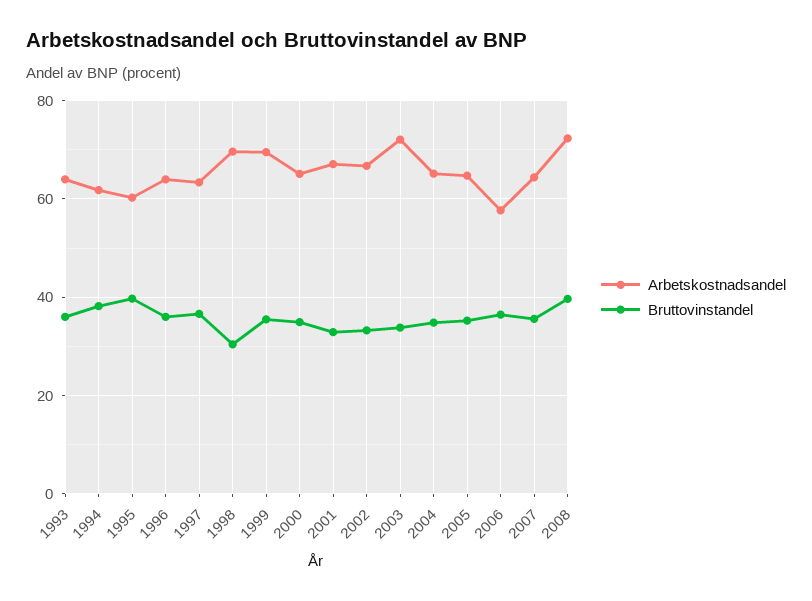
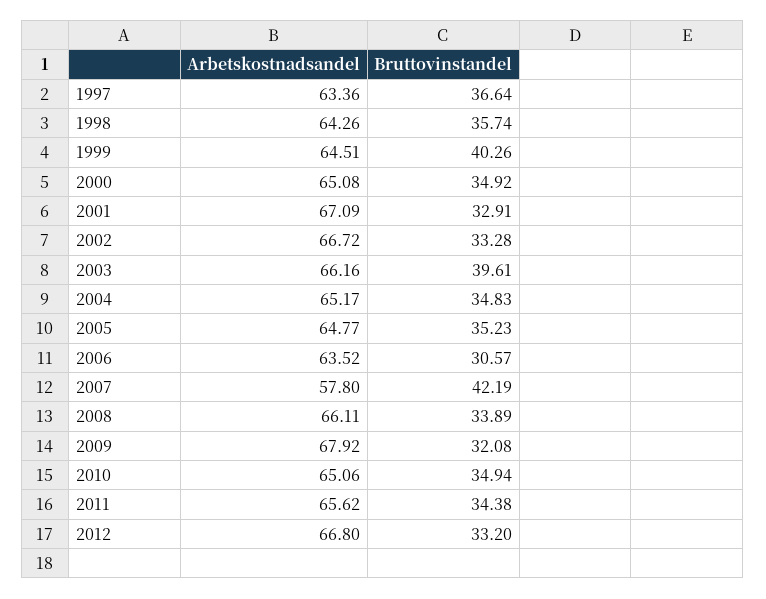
Arbetskostnadsandel, 1993: 64 -> none
Bruttovinstandel, 1993: 36 -> none
Arbetskostnadsandel, 1994: 62 -> none
Bruttovinstandel, 1994: 38 -> none
Arbetskostnadsandel, 1995: 60 -> none
Bruttovinstandel, 1995: 40 -> none
Arbetskostnadsandel, 1996: 64 -> none
Bruttovinstandel, 1996: 36 -> none
Arbetskostnadsandel, 1998: 70 -> 64.26
Bruttovinstandel, 1998: 30 -> 35.74
Arbetskostnadsandel, 1999: 70 -> 64.51
Bruttovinstandel, 1999: 36 -> 40.26
Arbetskostnadsandel, 2003: 72 -> 66.16
Bruttovinstandel, 2003: 34 -> 39.61
Arbetskostnadsandel, 2006: 58 -> 63.52
Bruttovinstandel, 2006: 36 -> 30.57
Arbetskostnadsandel, 2007: 64 -> 57.8
Bruttovinstandel, 2007: 36 -> 42.19
Arbetskostnadsandel, 2008: 72 -> 66.11
Bruttovinstandel, 2008: 40 -> 33.89
Arbetskostnadsandel, 2009: none -> 67.92
Bruttovinstandel, 2009: none -> 32.08
Arbetskostnadsandel, 2010: none -> 65.06
Bruttovinstandel, 2010: none -> 34.94
Arbetskostnadsandel, 2011: none -> 65.62
Bruttovinstandel, 2011: none -> 34.38
Arbetskostnadsandel, 2012: none -> 66.8
Bruttovinstandel, 2012: none -> 33.2

